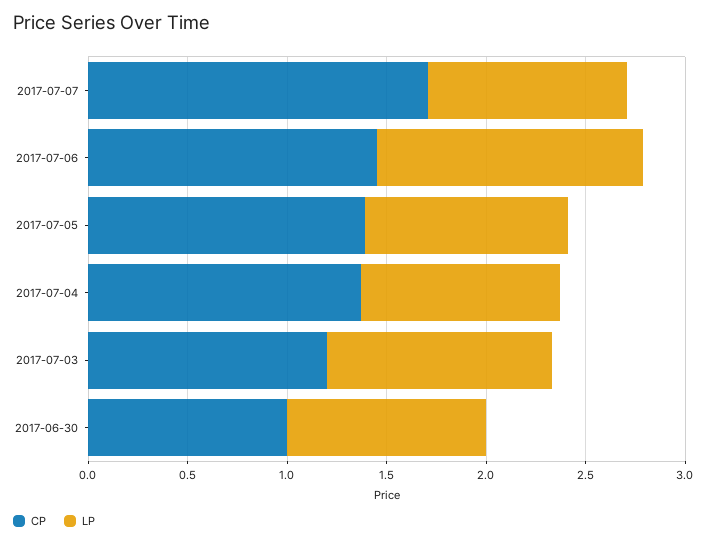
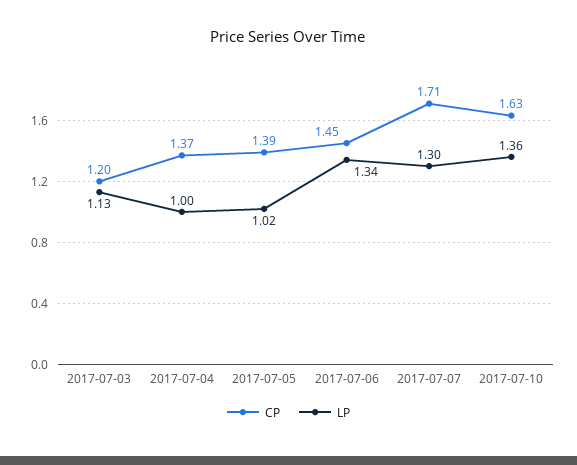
LP, 2017-07-07: 1 -> 1.3
CP, 2017-06-30: 1 -> none
LP, 2017-06-30: 1 -> none
CP, 2017-07-10: none -> 1.63
LP, 2017-07-10: none -> 1.36

